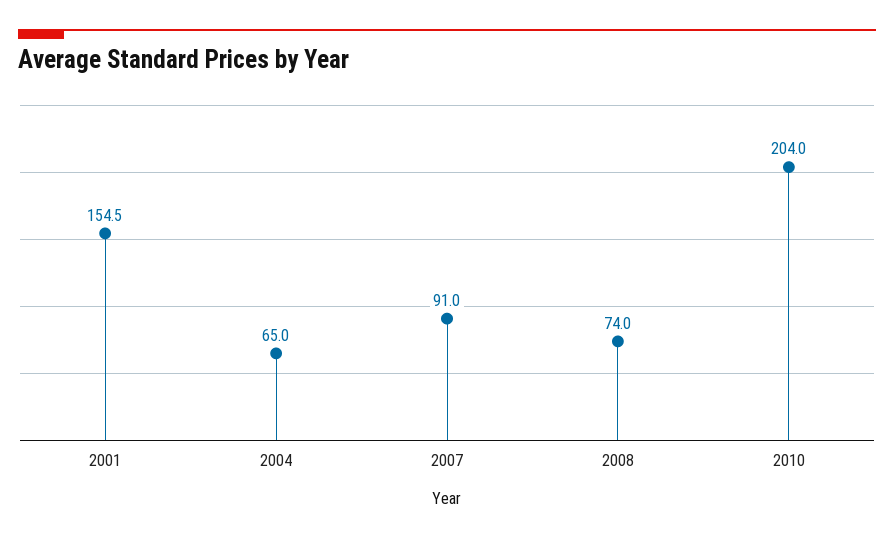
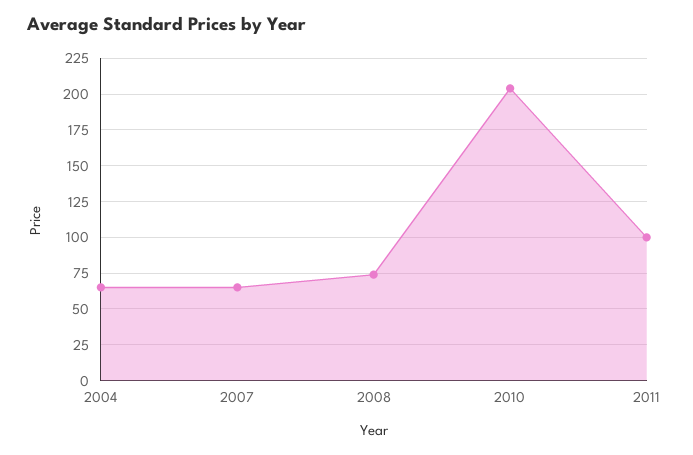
2001: 154.5 -> none
2007: 91 -> 65
2011: none -> 100

